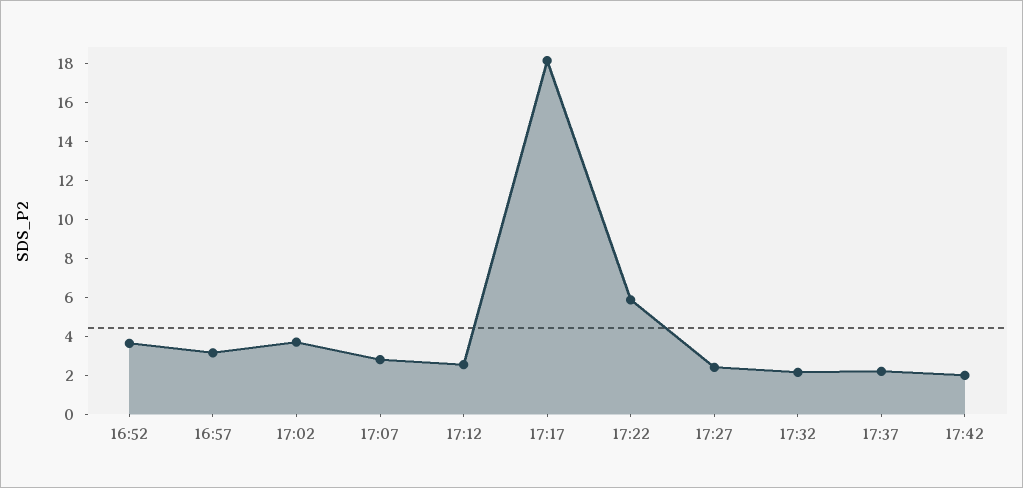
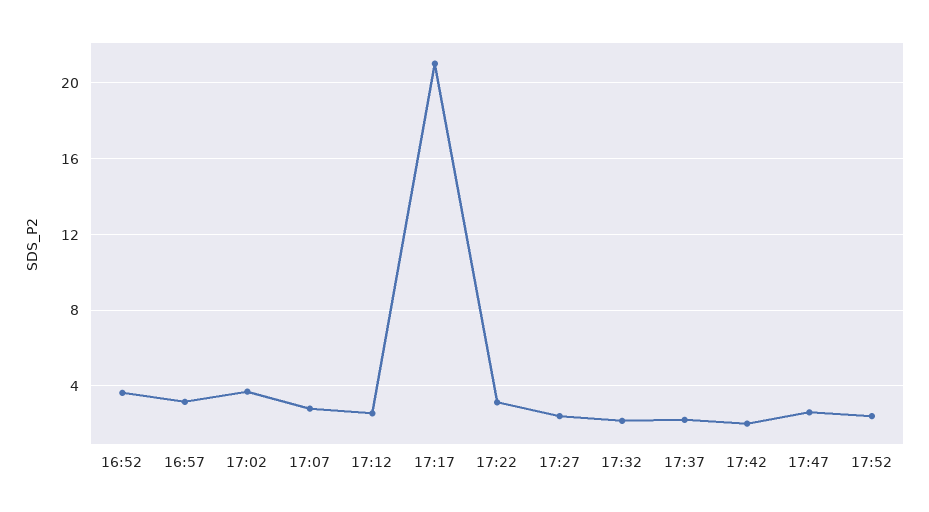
17:17: 18 -> 21
17:22: 6 -> 3
17:47: none -> 2.5
17:52: none -> 2.5

